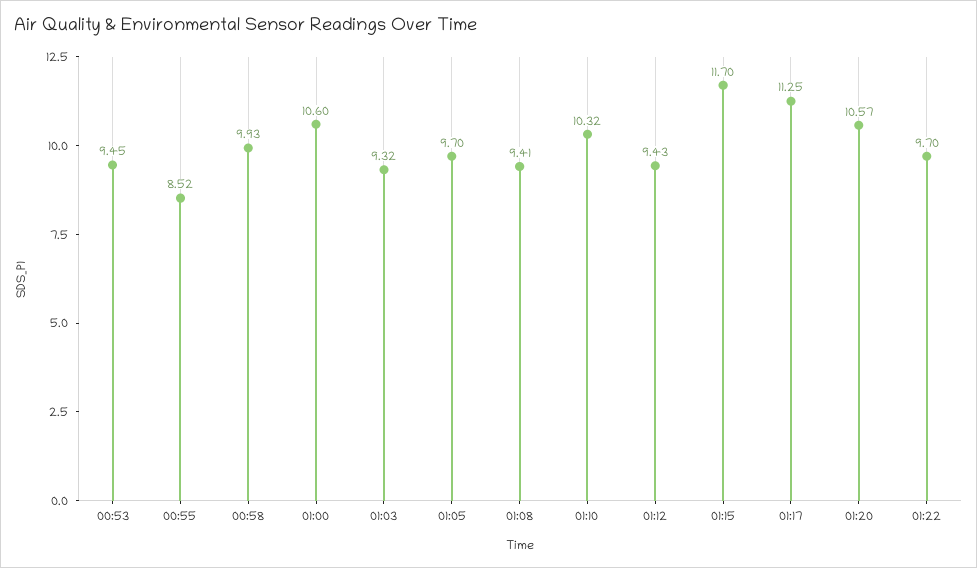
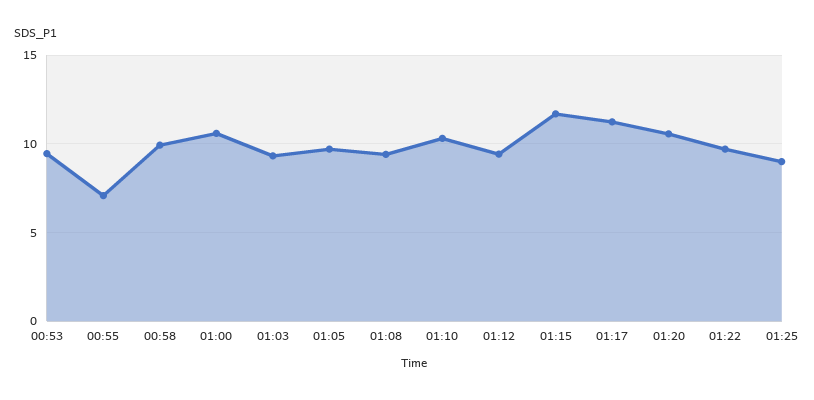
00:55: 8.52 -> 7
01:25: none -> 9

